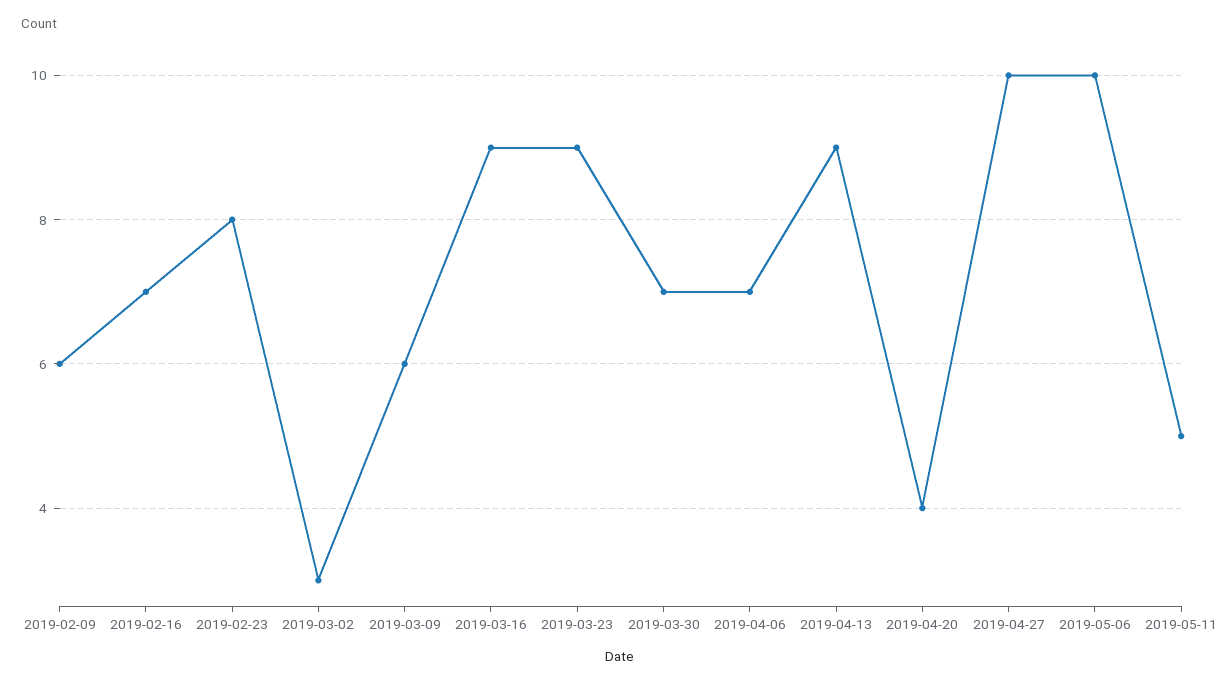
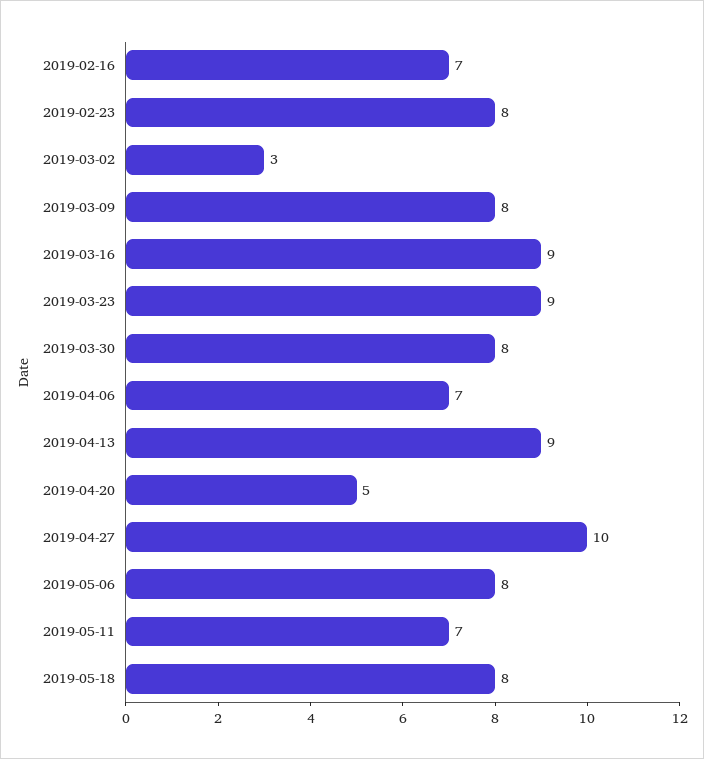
2019-02-09: 6 -> none
2019-03-09: 6 -> 8
2019-03-30: 7 -> 8
2019-04-20: 4 -> 5
2019-05-06: 10 -> 8
2019-05-11: 5 -> 7
2019-05-18: none -> 8

